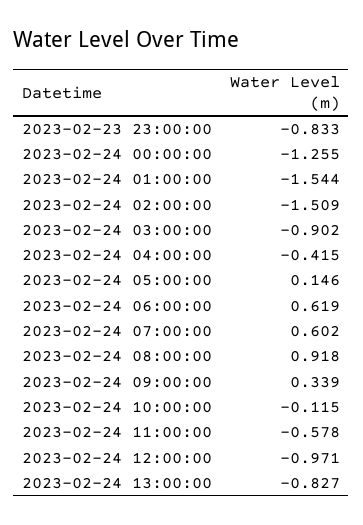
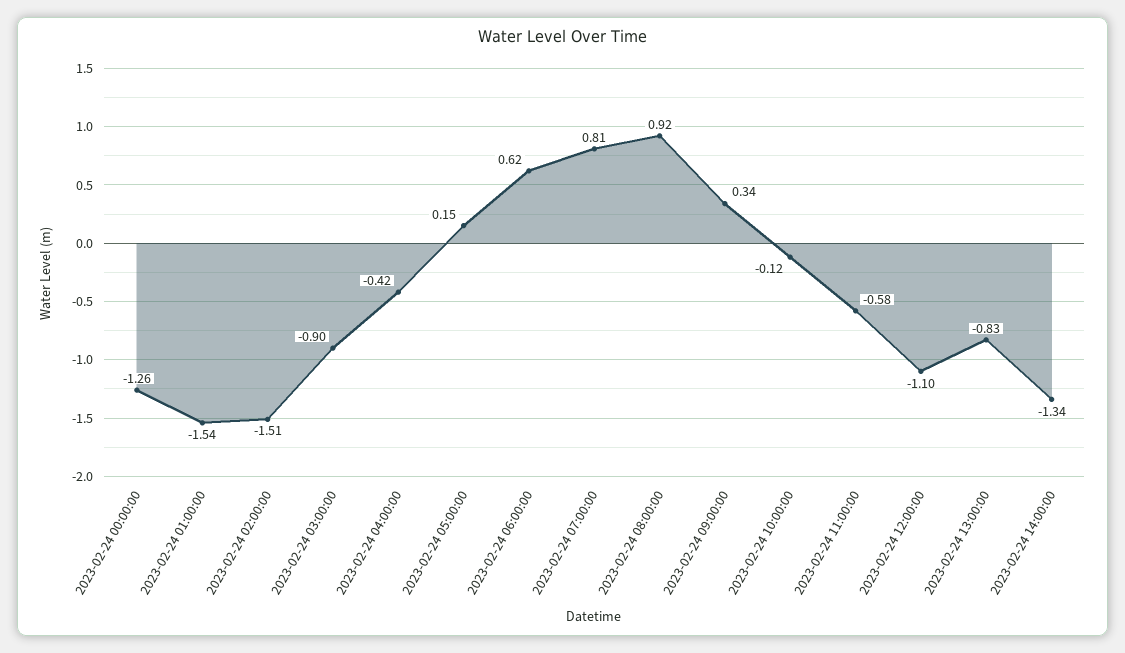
2023-02-23 23:00:00: -0.833 -> none
2023-02-24 07:00:00: 0.602 -> 0.81
2023-02-24 12:00:00: -0.971 -> -1.1
2023-02-24 14:00:00: none -> -1.34

